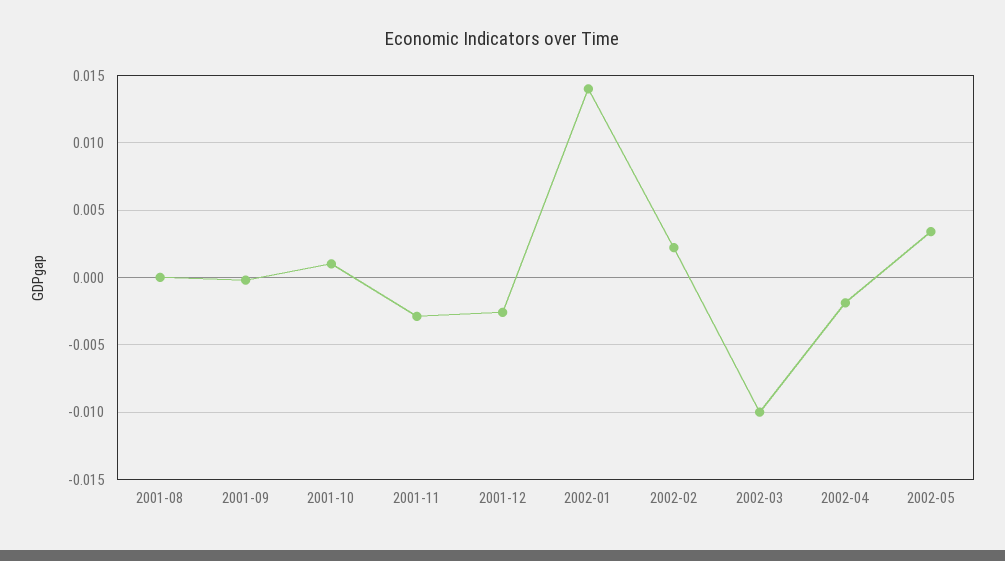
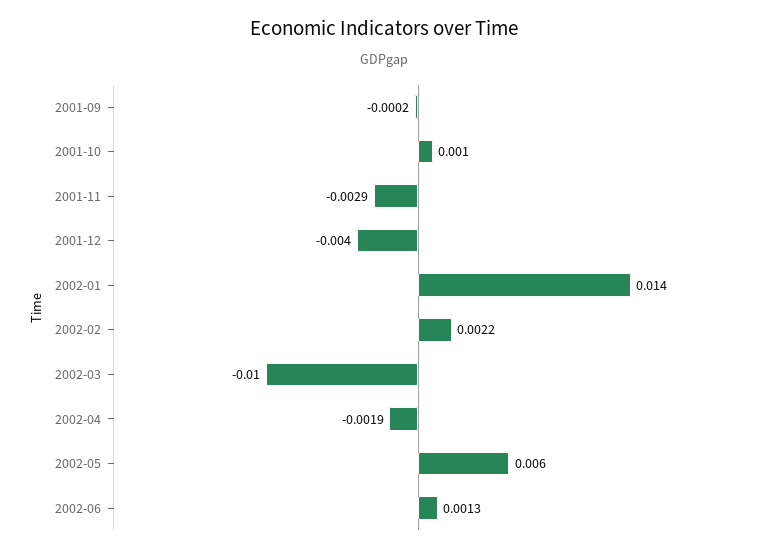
2001-08: 0 -> none
2001-12: -0.0025 -> -0.004
2002-05: 0.0035 -> 0.006
2002-06: none -> 0.0013

